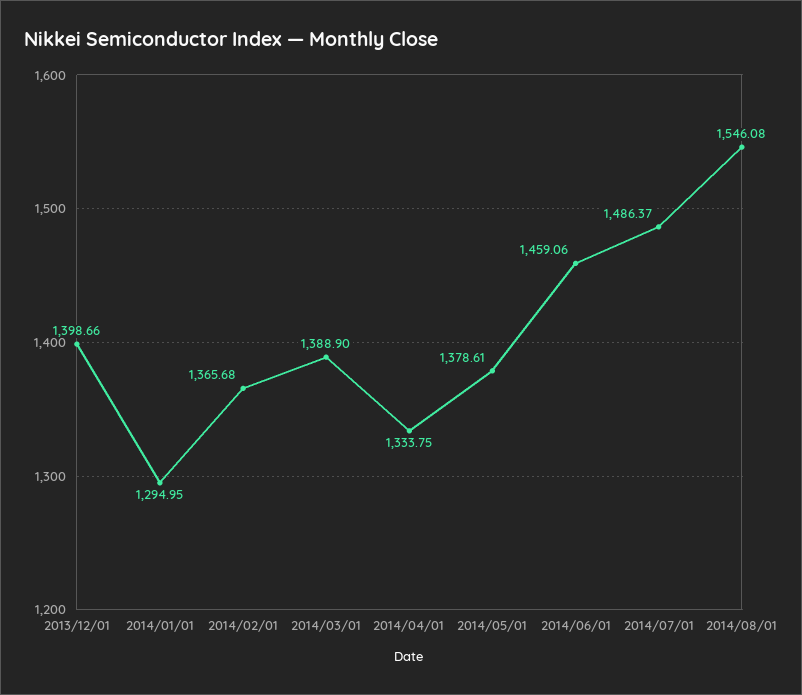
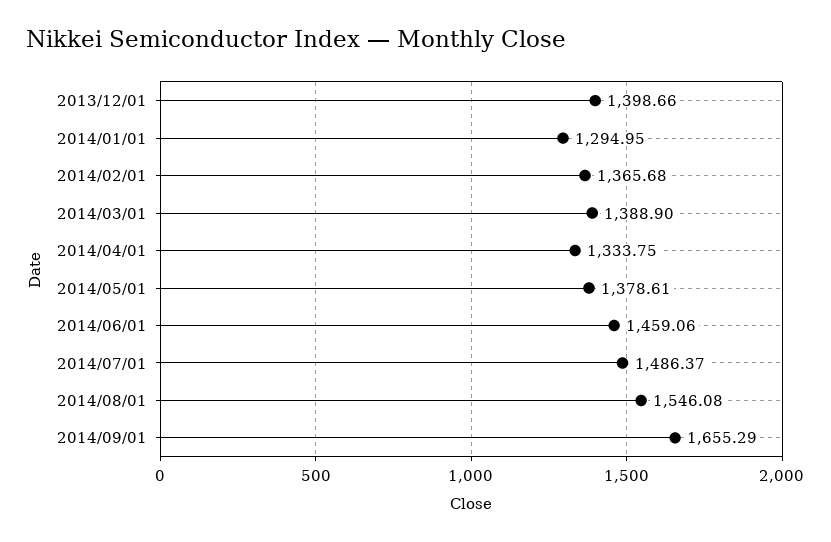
2014/09/01: none -> 1655.29

